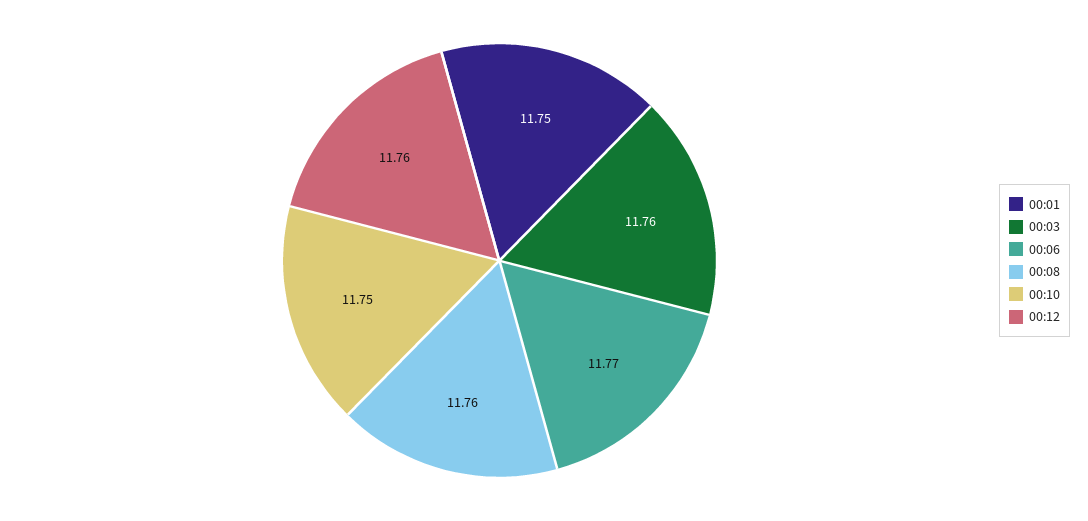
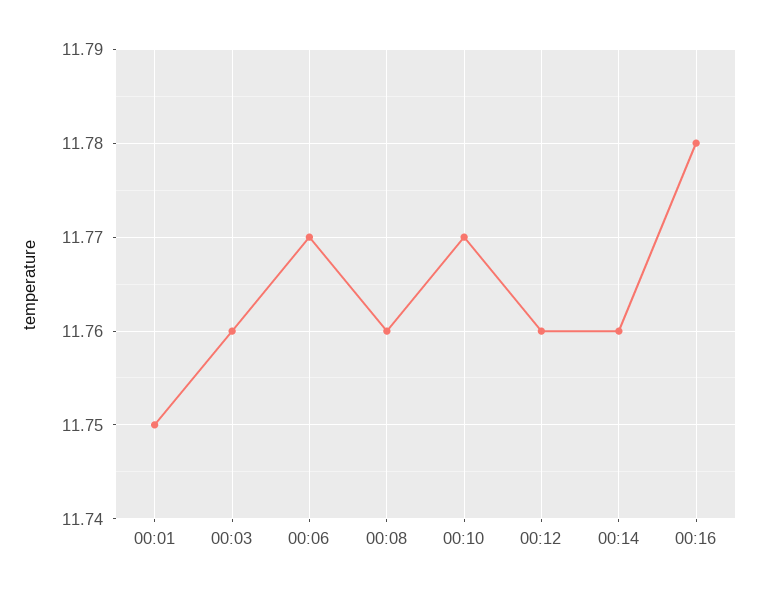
00:10: 11.75 -> 11.77
00:14: none -> 11.76
00:16: none -> 11.78

